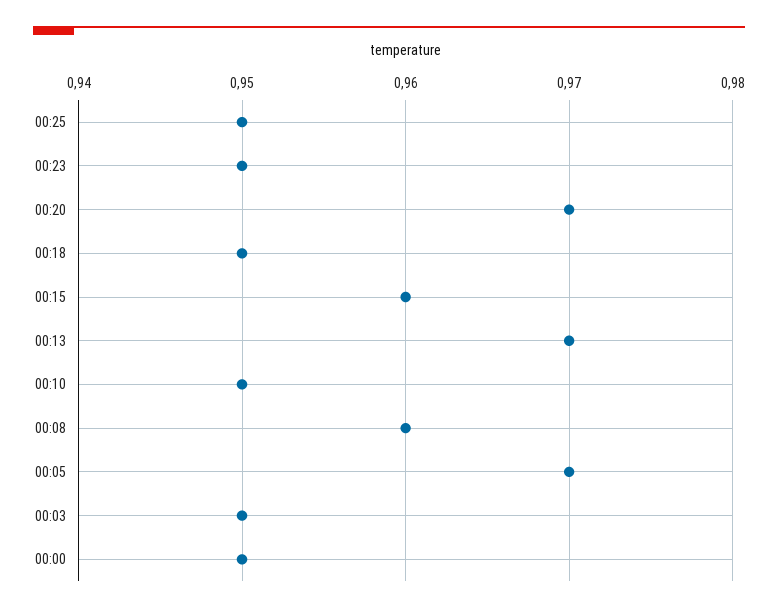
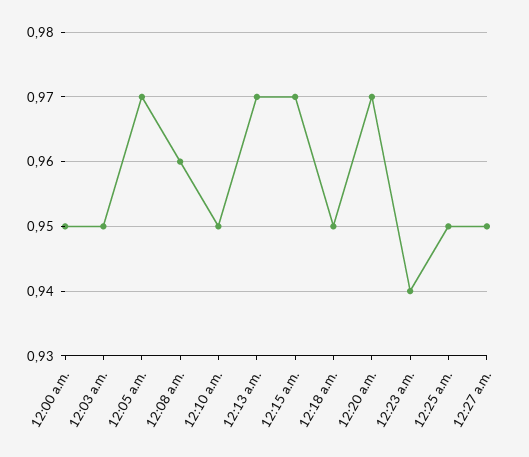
00:23: 0.95 -> 0.94
00:15: 0.96 -> 0.97
12:27 a.m.: none -> 0.95

